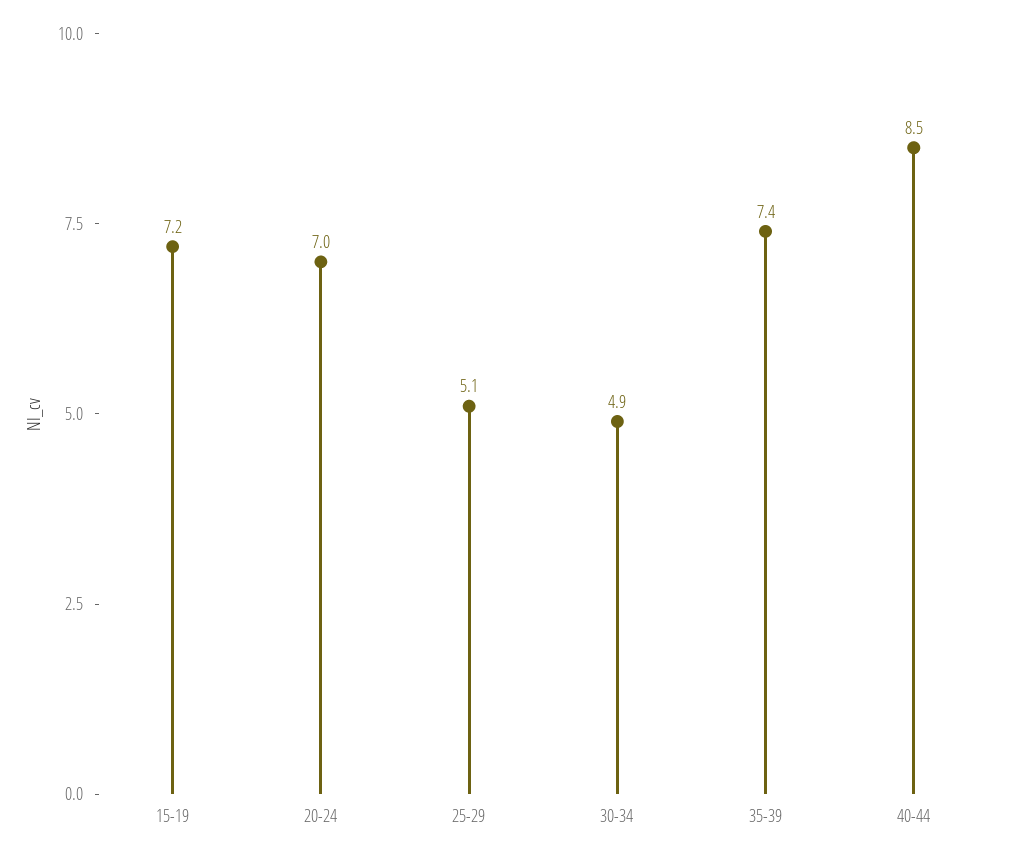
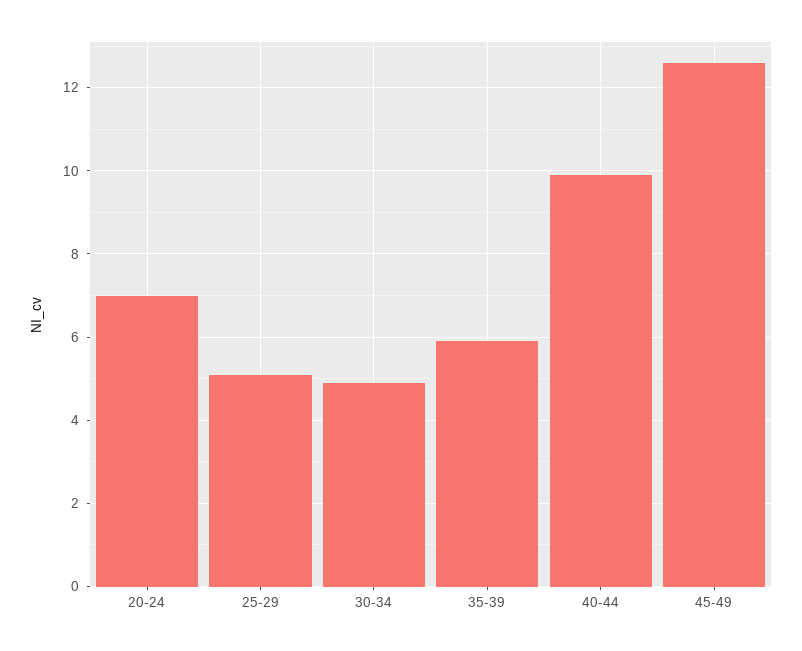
15-19: 7.2 -> none
35-39: 7.4 -> 6
40-44: 8.5 -> 10
45-49: none -> 12.5

